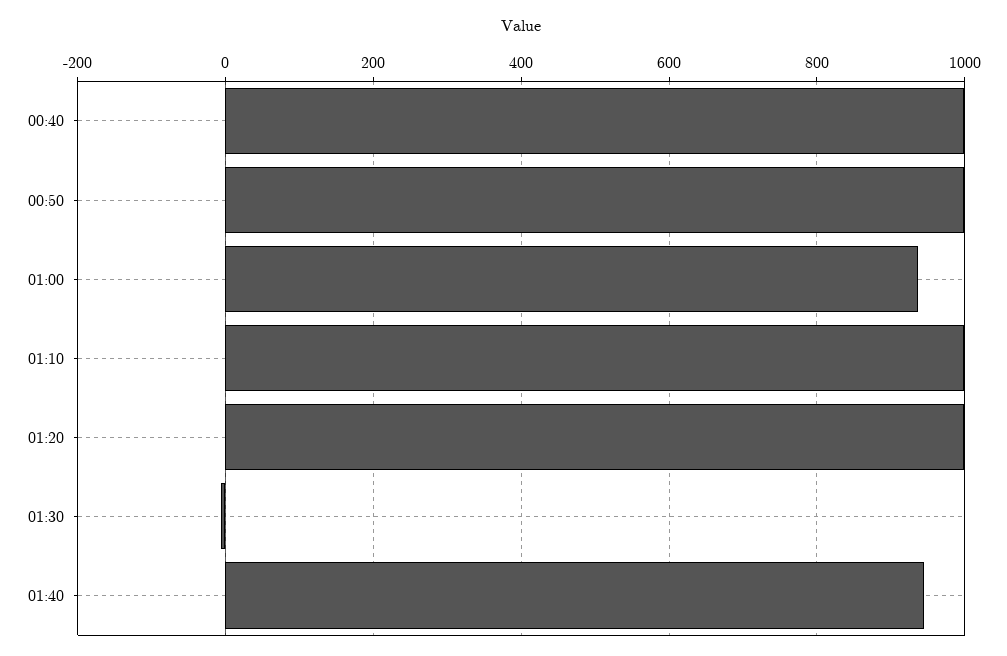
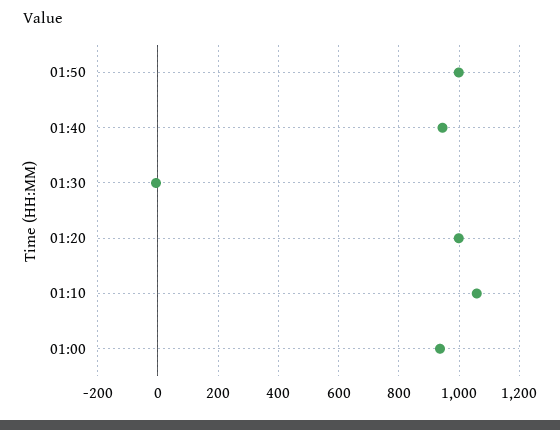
00:40: 1000 -> none
00:50: 1000 -> none
01:10: 1000 -> 1060
01:50: none -> 1000

